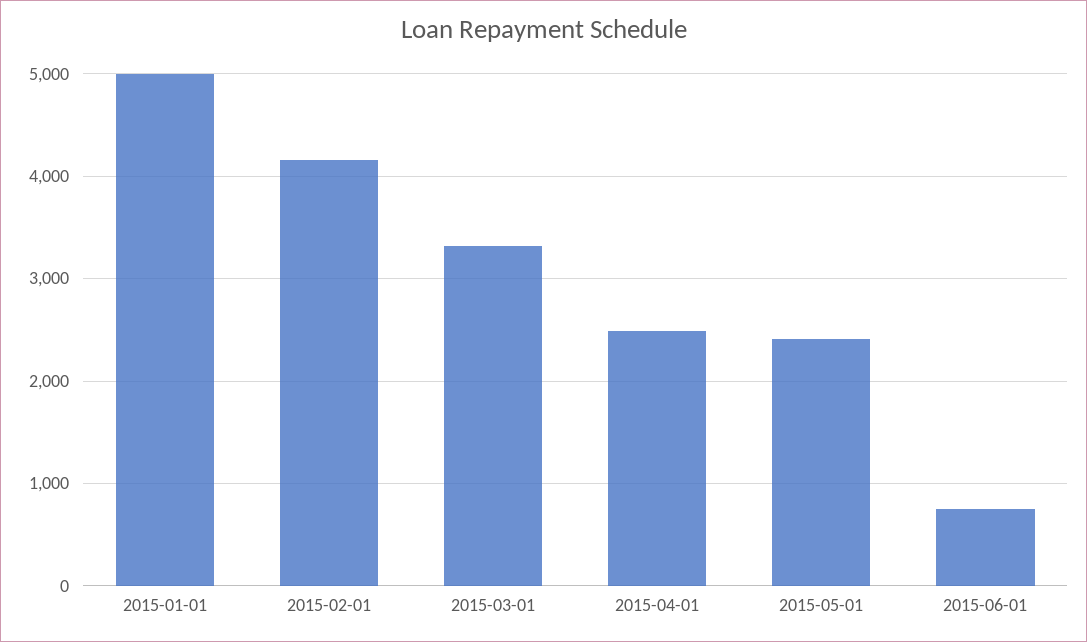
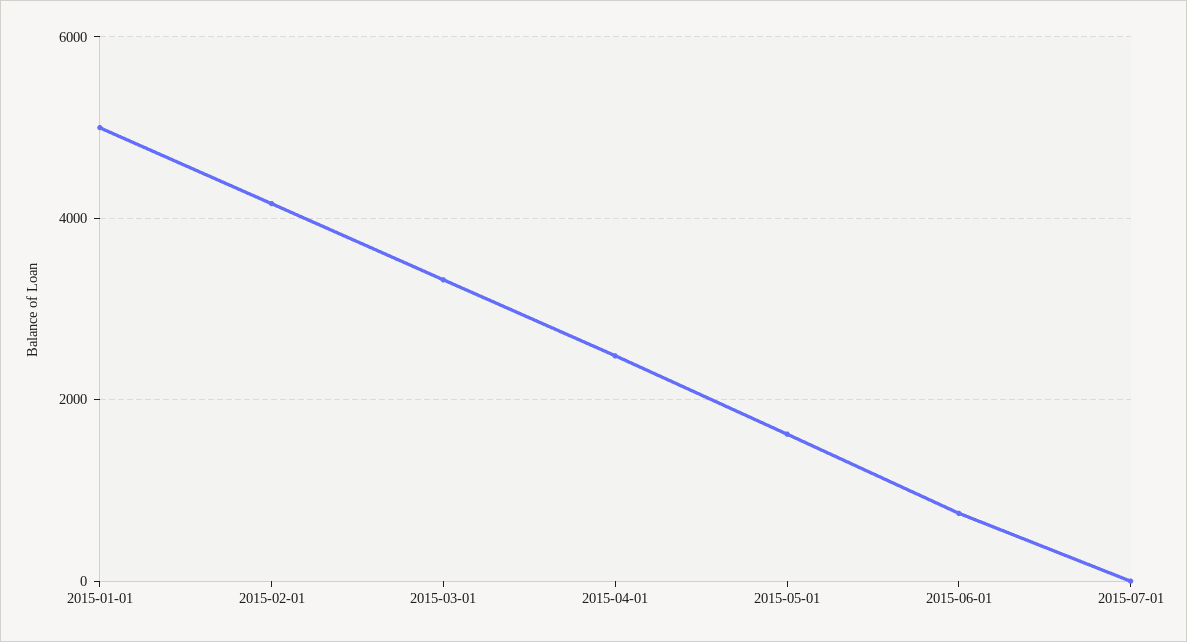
2015-05-01: 2400 -> 1600
2015-07-01: none -> 0

